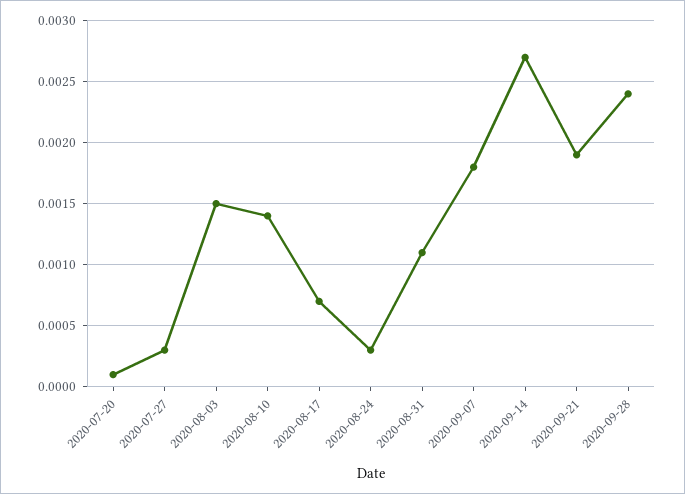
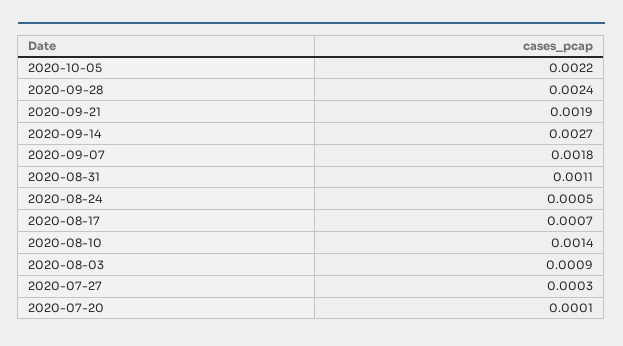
2020-08-03: 0.0015 -> 0.0009
2020-08-24: 0.0003 -> 0.0005
2020-10-05: none -> 0.0022

